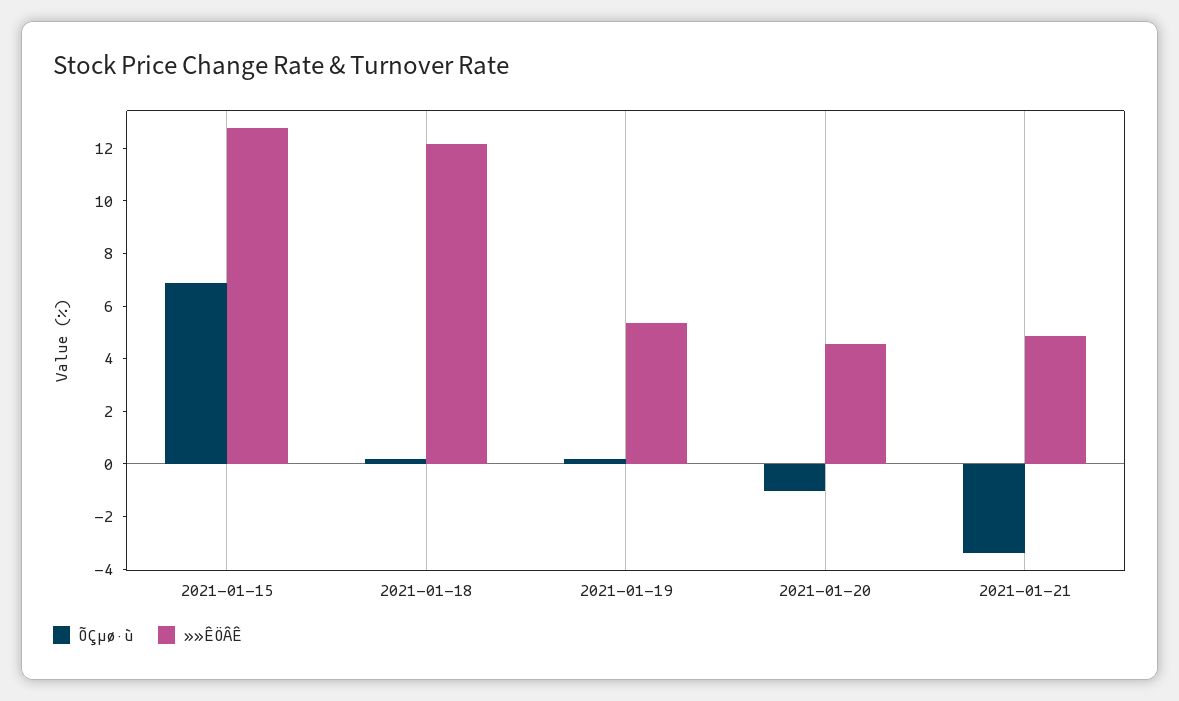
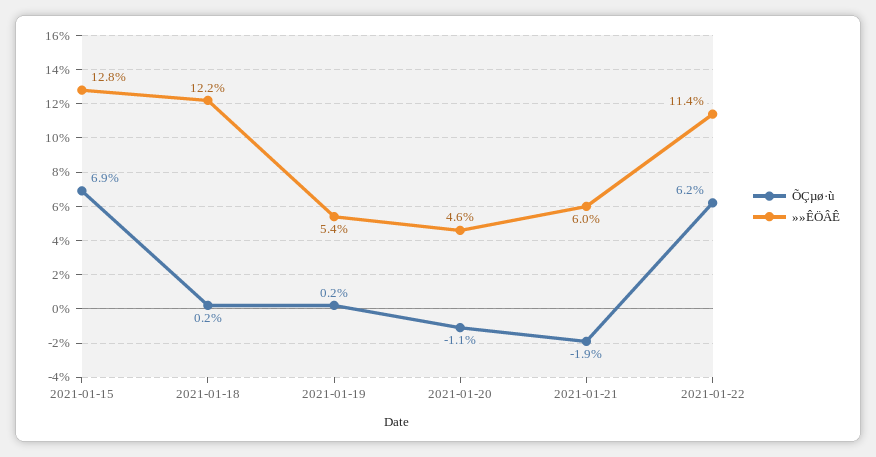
ÕÇµø·ù, 2021-01-21: -3.5 -> -1.9
»»ÊÖÂÊ, 2021-01-21: 5 -> 6
ÕÇµø·ù, 2021-01-22: none -> 6.2
»»ÊÖÂÊ, 2021-01-22: none -> 11.4

